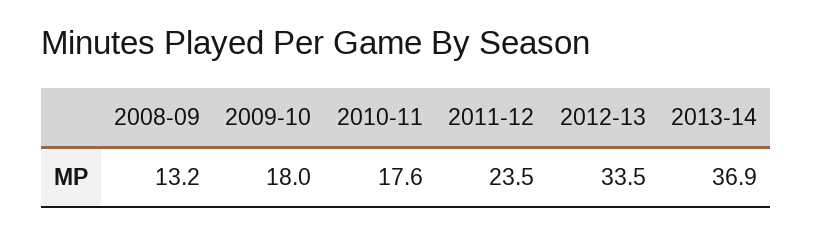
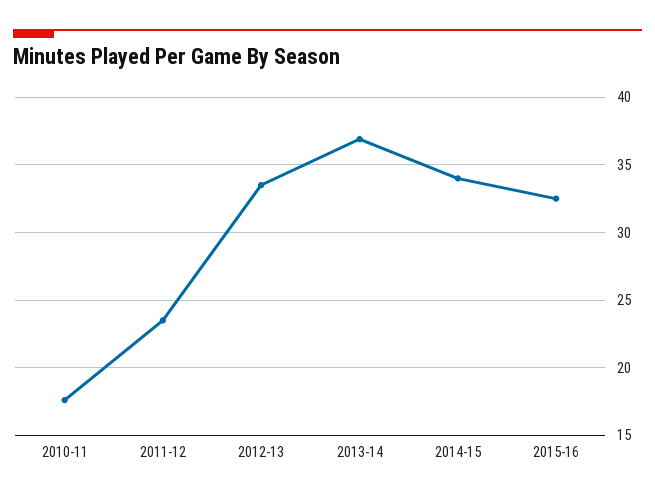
2008-09: 13.2 -> none
2009-10: 18 -> none
2014-15: none -> 34
2015-16: none -> 32.5

